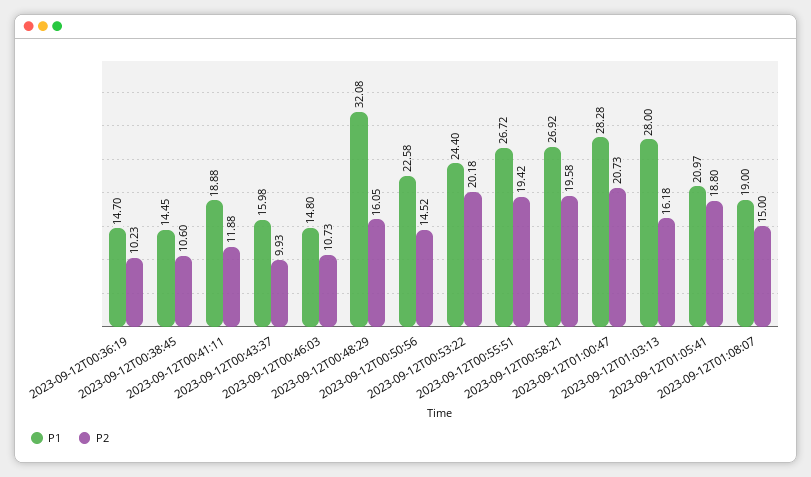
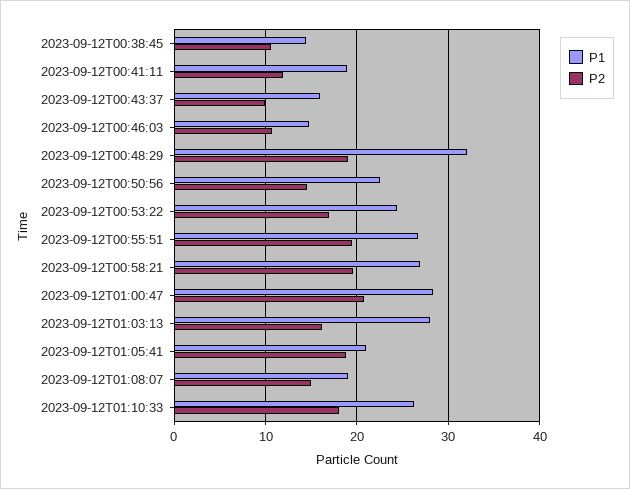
P1, 2023-09-12T00:36:19: 14.7 -> none
P2, 2023-09-12T00:36:19: 10.23 -> none
P2, 2023-09-12T00:48:29: 16.05 -> 19
P2, 2023-09-12T00:53:22: 20.18 -> 17
P1, 2023-09-12T01:10:33: none -> 26
P2, 2023-09-12T01:10:33: none -> 18

